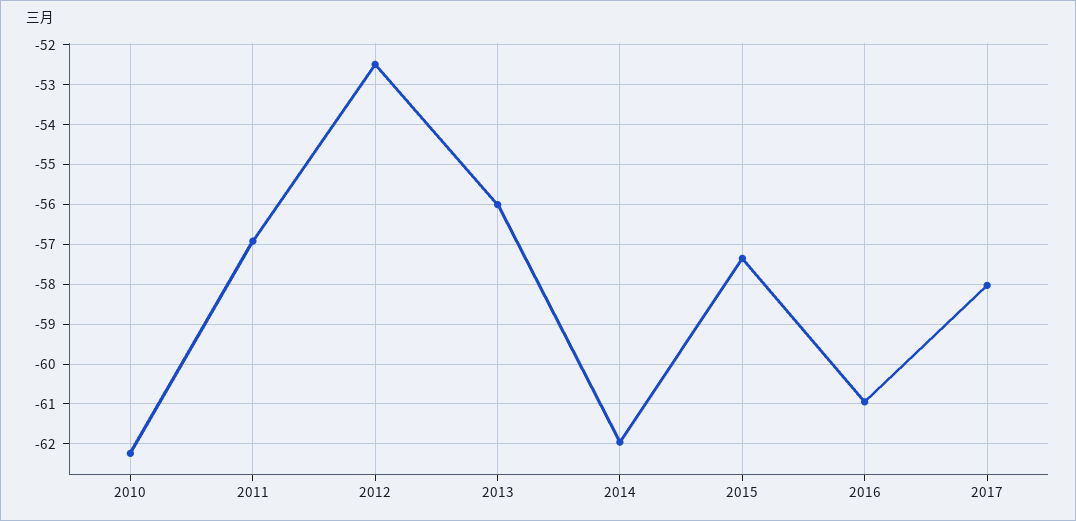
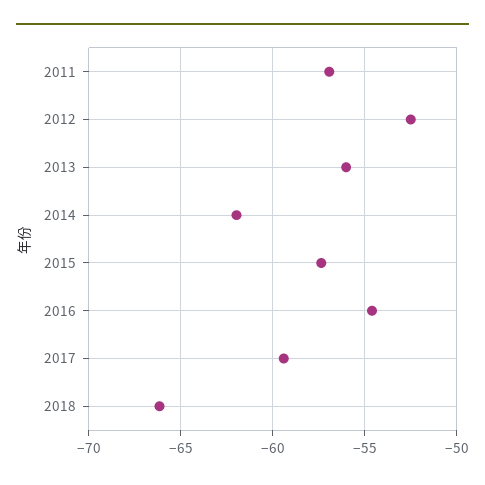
2010: -62.2 -> none
2016: -61 -> -54.5
2017: -58 -> -59.5
2018: none -> -66

